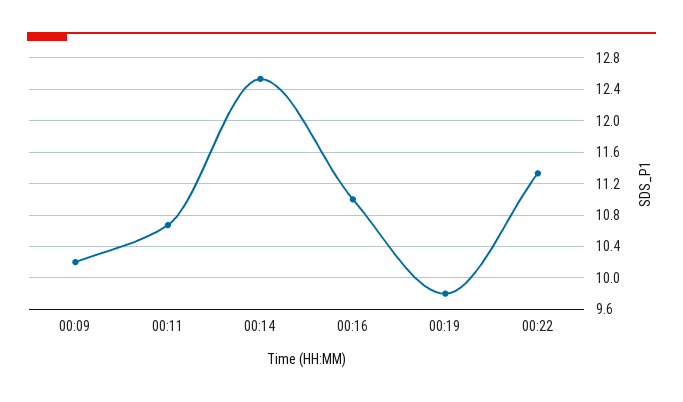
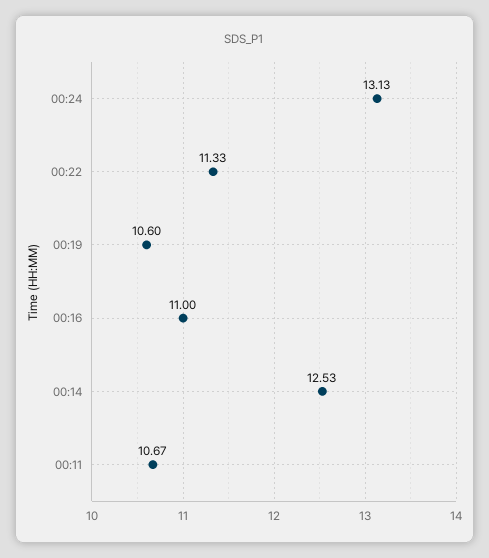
00:09: 10.2 -> none
00:19: 9.8 -> 10.6
00:24: none -> 13.13

